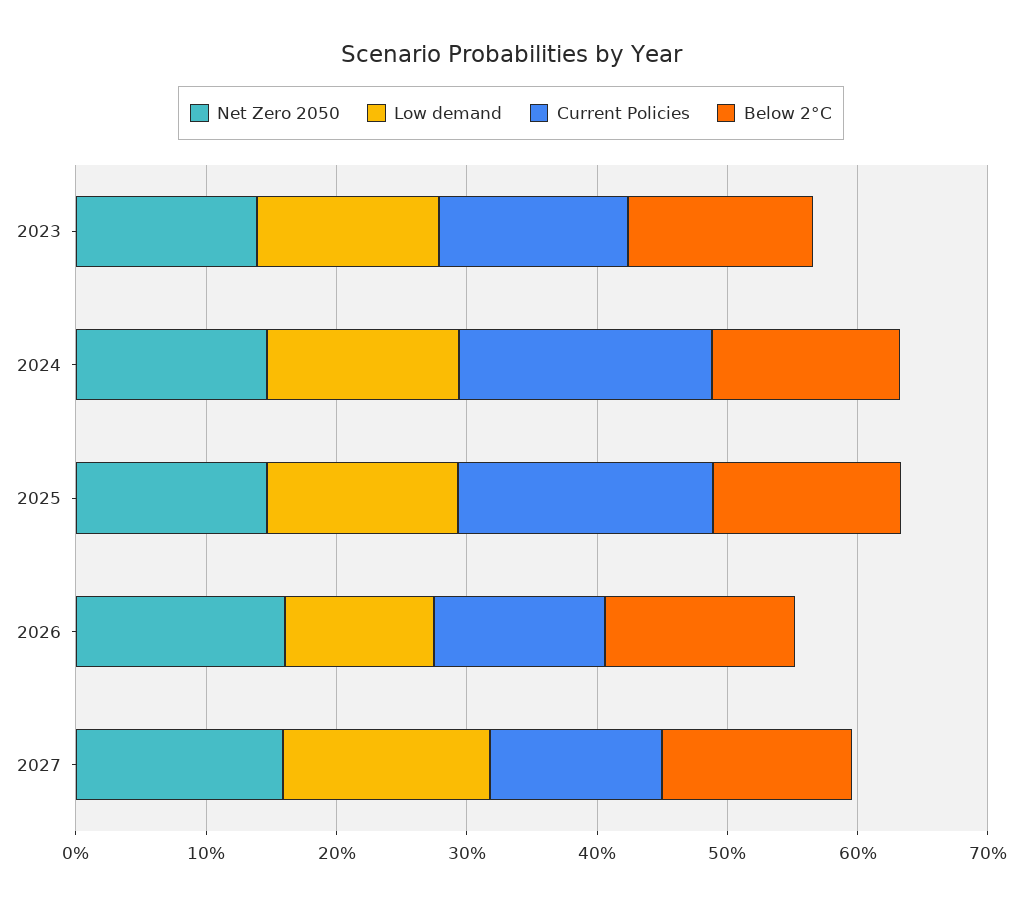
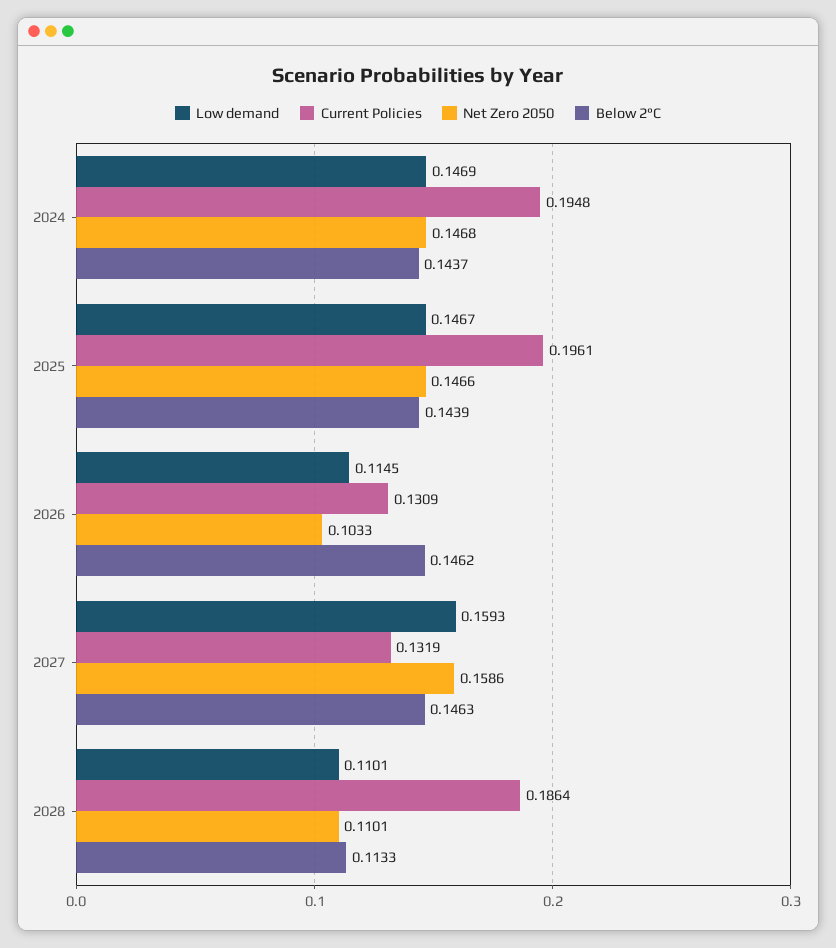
Net Zero 2050, 2023: 0.14 -> none
Low demand, 2023: 0.14 -> none
Current Policies, 2023: 0.14 -> none
Below 2°C, 2023: 0.14 -> none
Net Zero 2050, 2026: 0.16 -> 0.1033
Low demand, 2028: none -> 0.1101
Current Policies, 2028: none -> 0.1864
Net Zero 2050, 2028: none -> 0.1101
Below 2°C, 2028: none -> 0.1133

